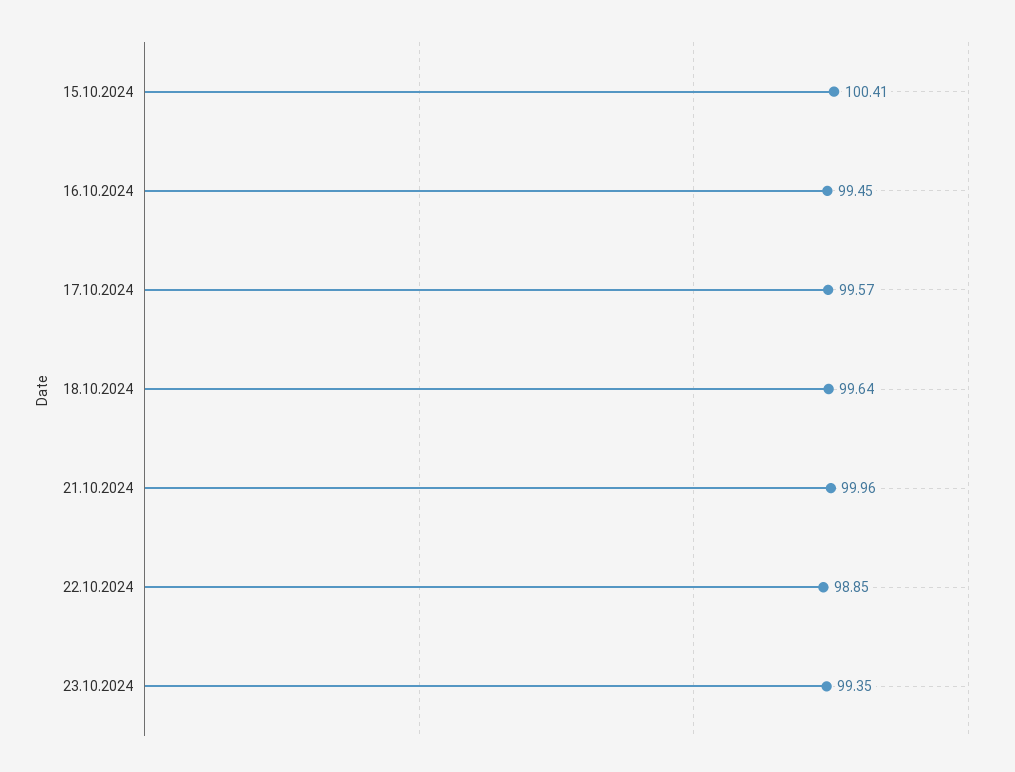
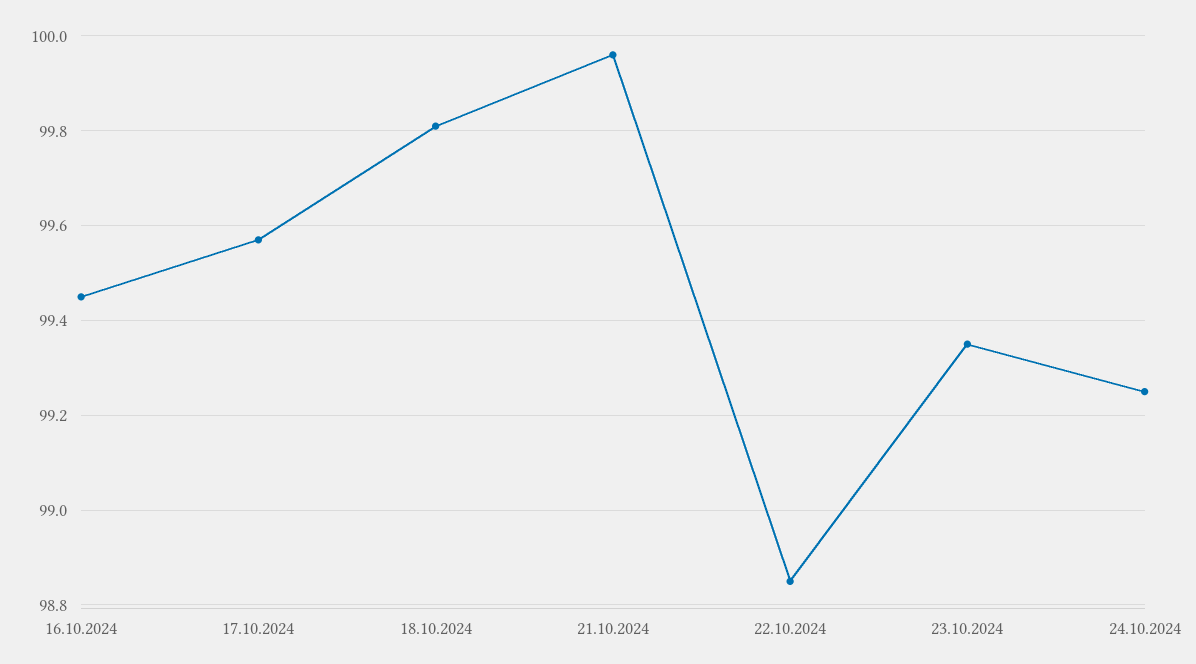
15.10.2024: 100.41 -> none
18.10.2024: 99.64 -> 99.8
24.10.2024: none -> 99.25

